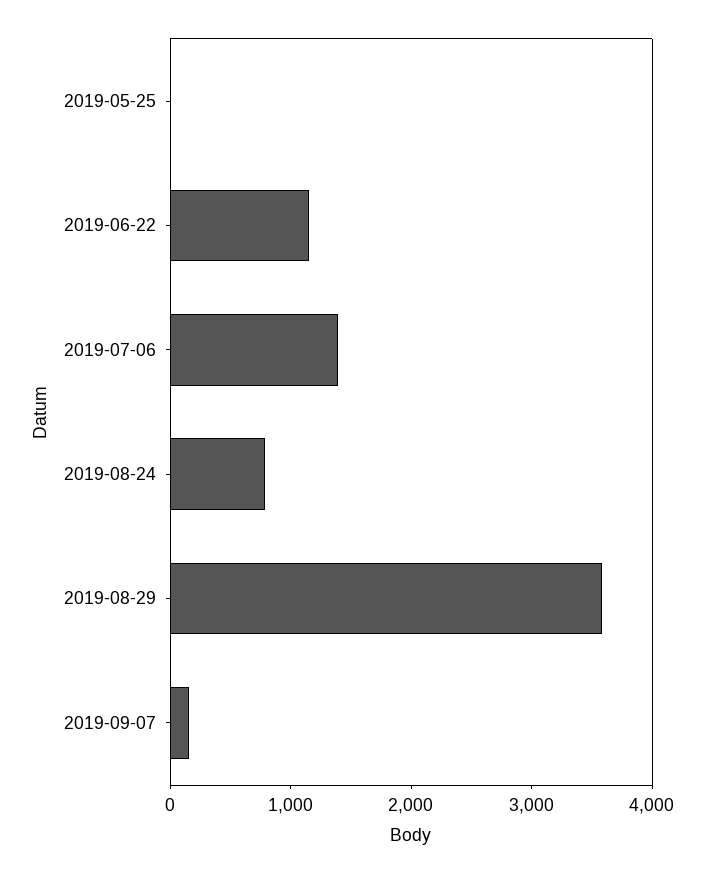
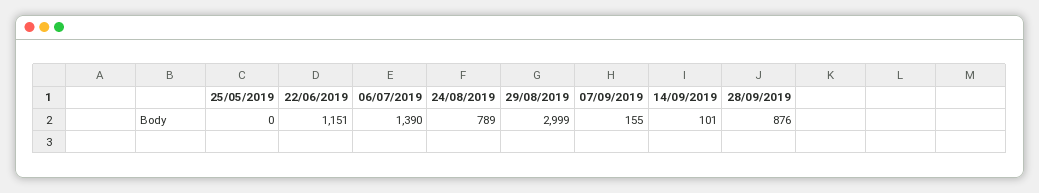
2019-08-29: 3600 -> 2999
14/09/2019: none -> 101
28/09/2019: none -> 876

